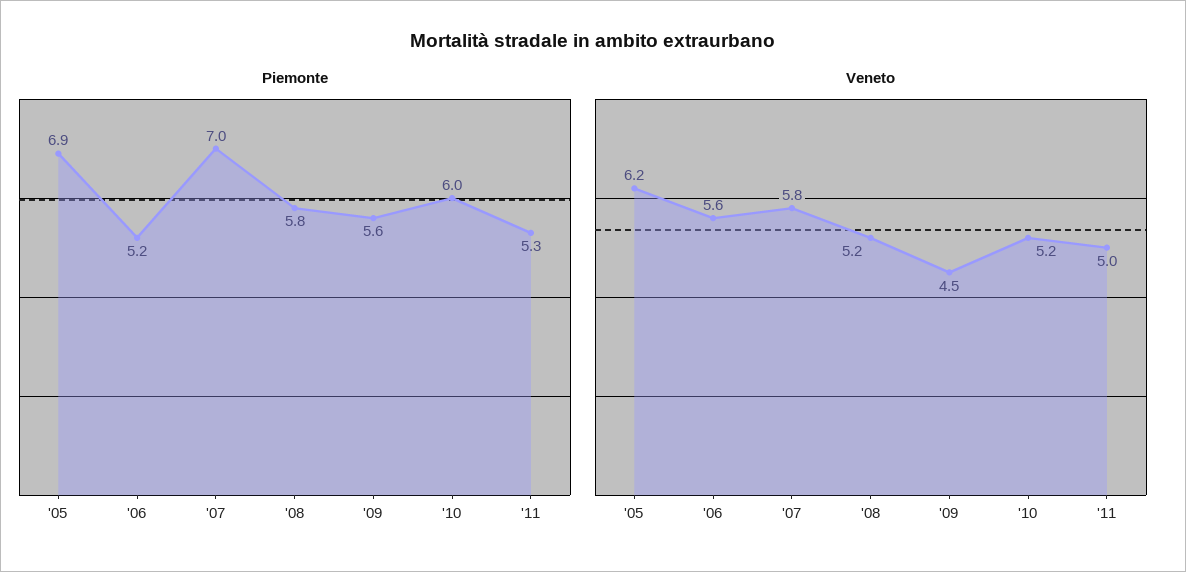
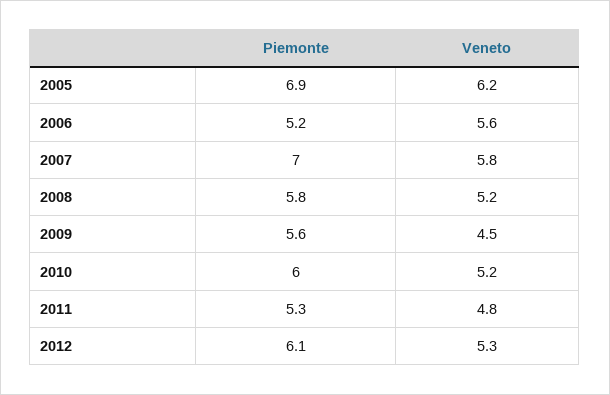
Veneto, '11: 5 -> 4.8
Piemonte, 2012: none -> 6.1
Veneto, 2012: none -> 5.3

